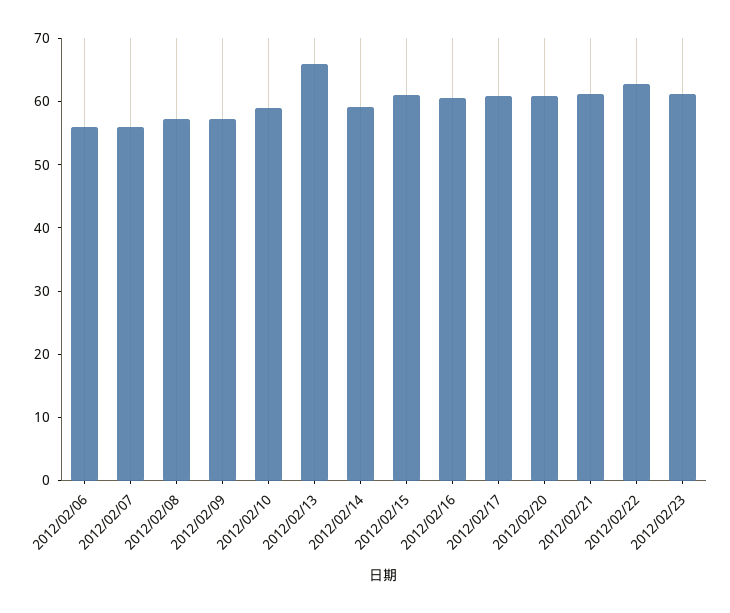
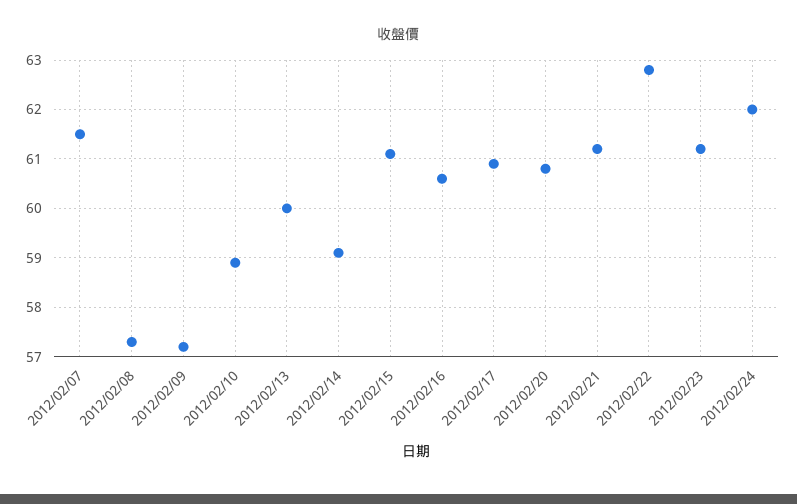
2012/02/06: 56 -> none
2012/02/07: 56 -> 61.5
2012/02/13: 66 -> 60
2012/02/24: none -> 62

